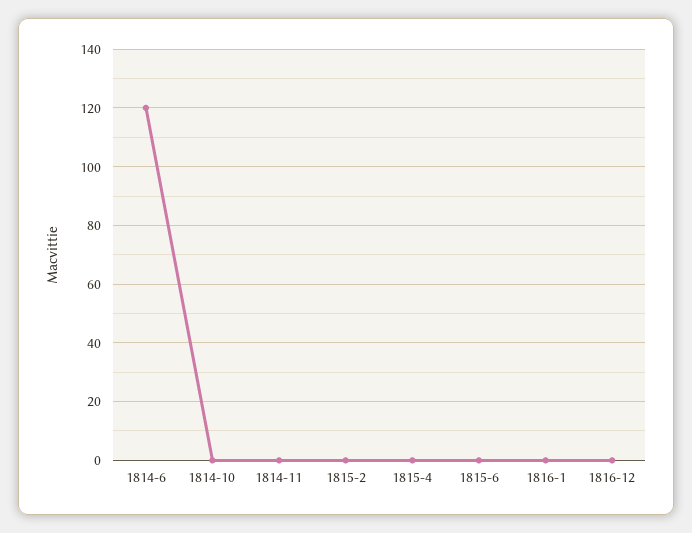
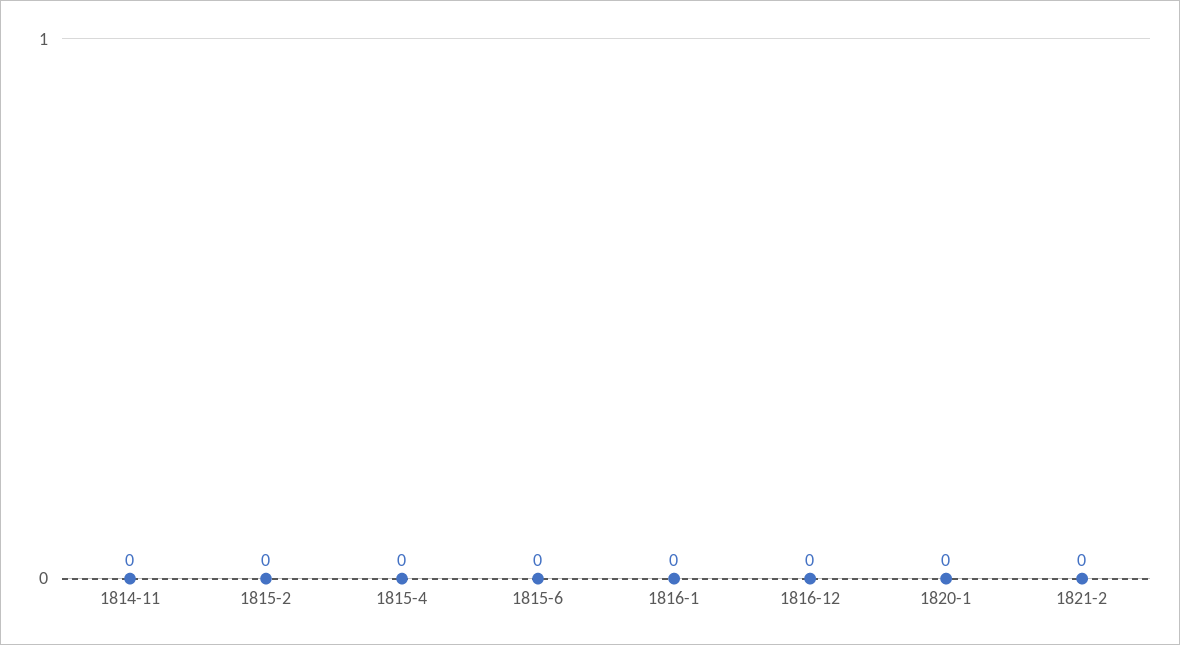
1814-6: 120 -> none
1814-10: 0 -> none
1820-1: none -> 0
1821-2: none -> 0

